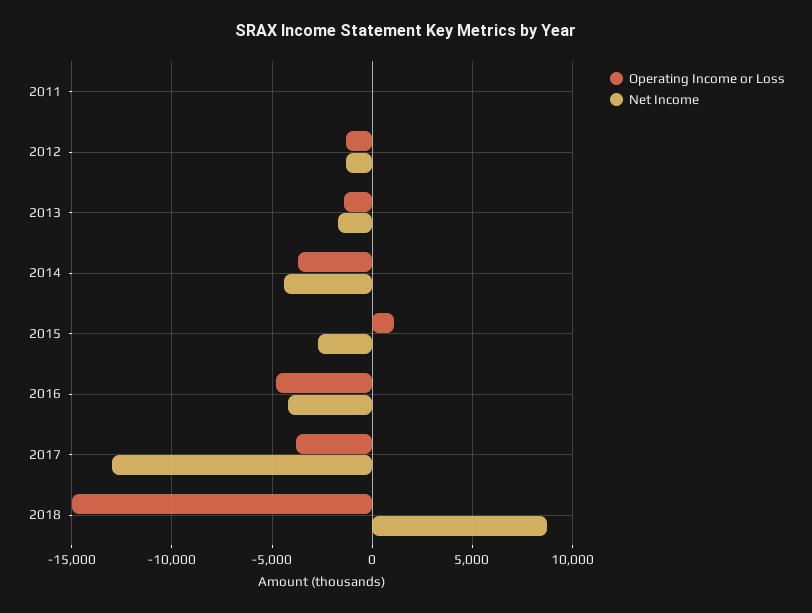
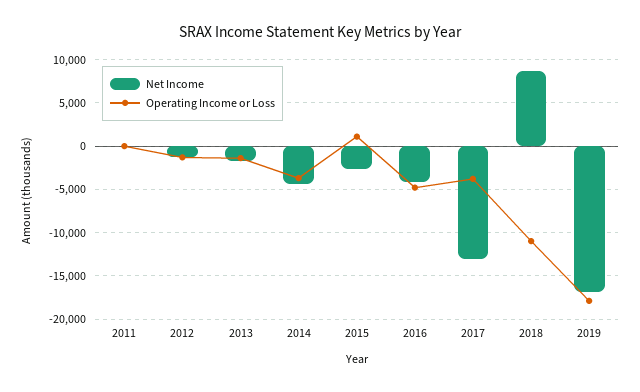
Operating Income or Loss, 2018: -15000 -> -11000
Net Income, 2019: none -> -17000
Operating Income or Loss, 2019: none -> -18000

